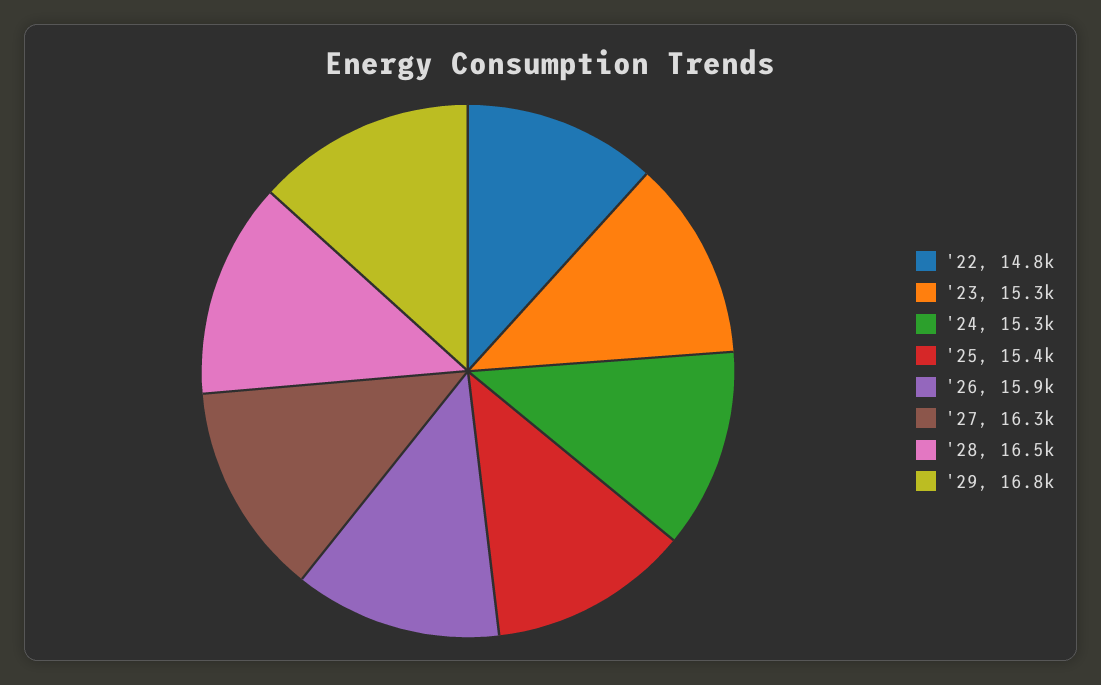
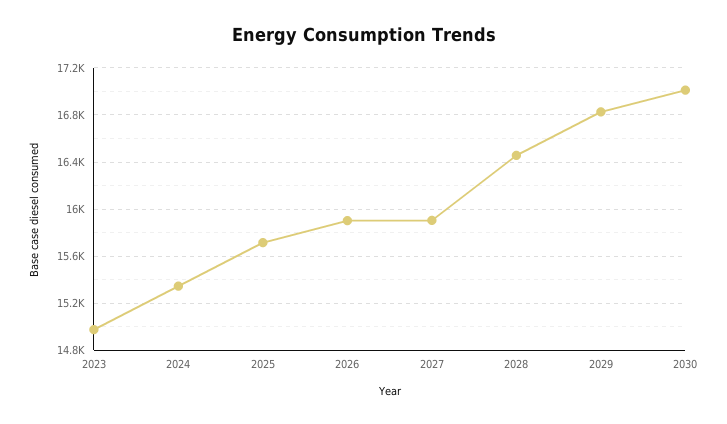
'22: 14800 -> none
'23: 15300 -> 15000
'25: 15400 -> 15700
'27: 16300 -> 15900
2030: none -> 17000

